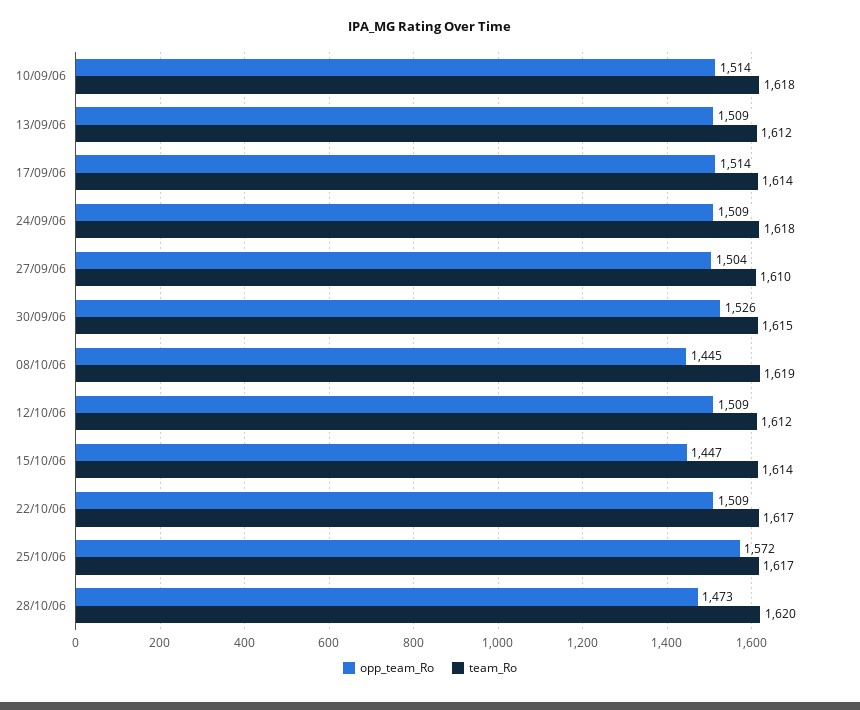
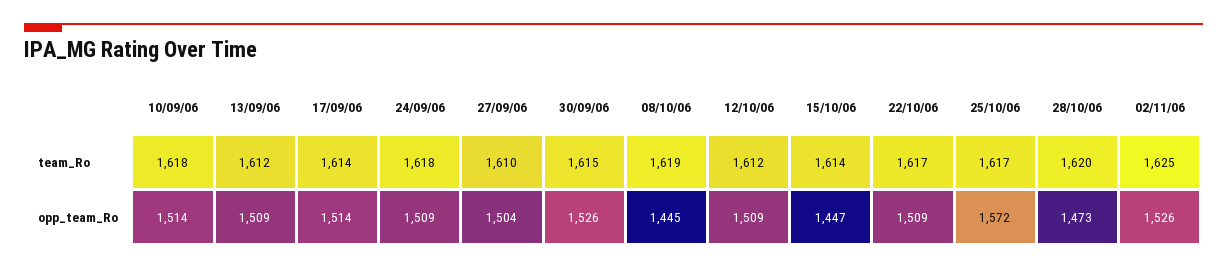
team_Ro, 02/11/06: none -> 1625
opp_team_Ro, 02/11/06: none -> 1526

